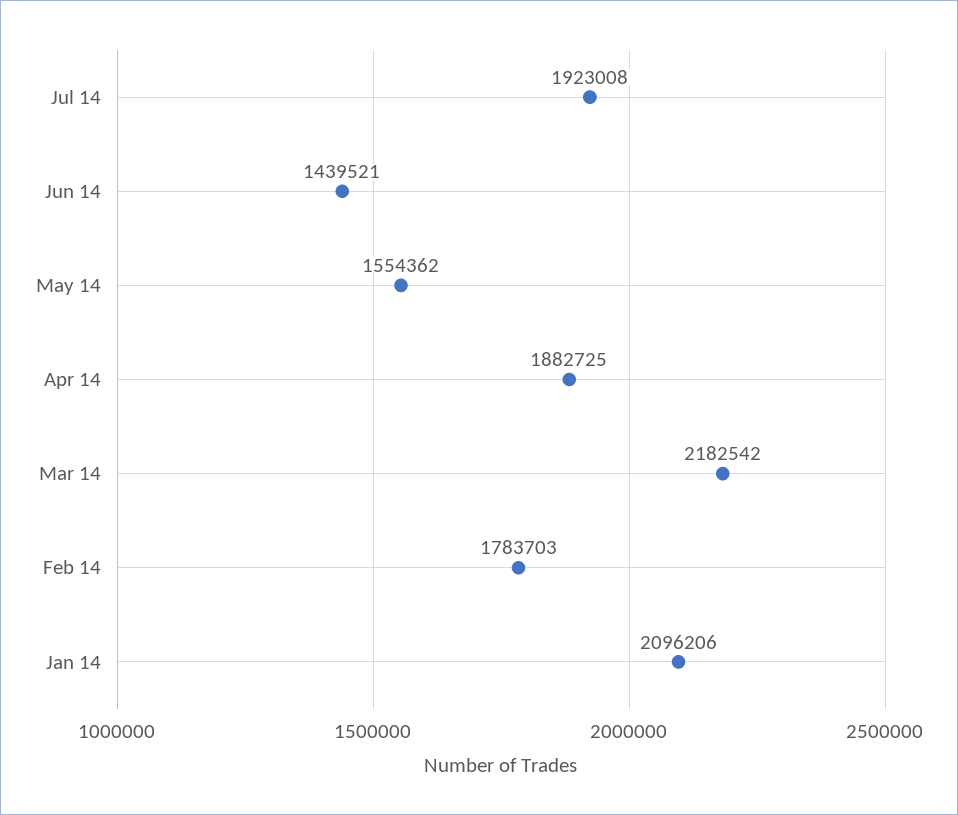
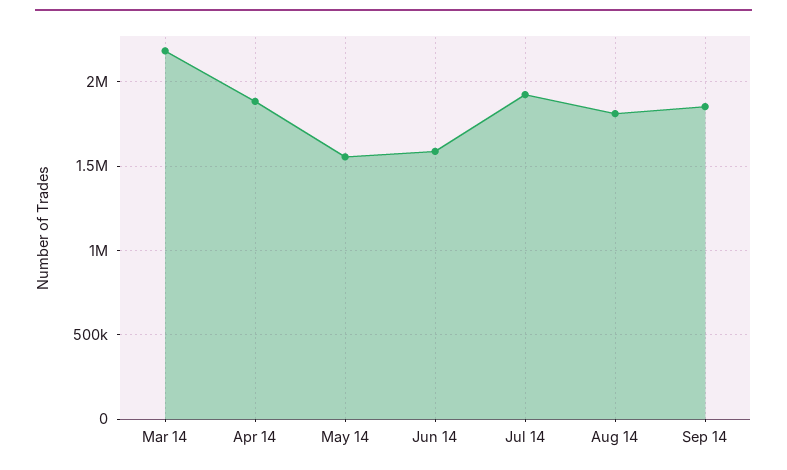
Jun 14: 1439521 -> 1600000
Feb 14: 1783703 -> none
Jan 14: 2096206 -> none
Aug 14: none -> 1800000
Sep 14: none -> 1850000

